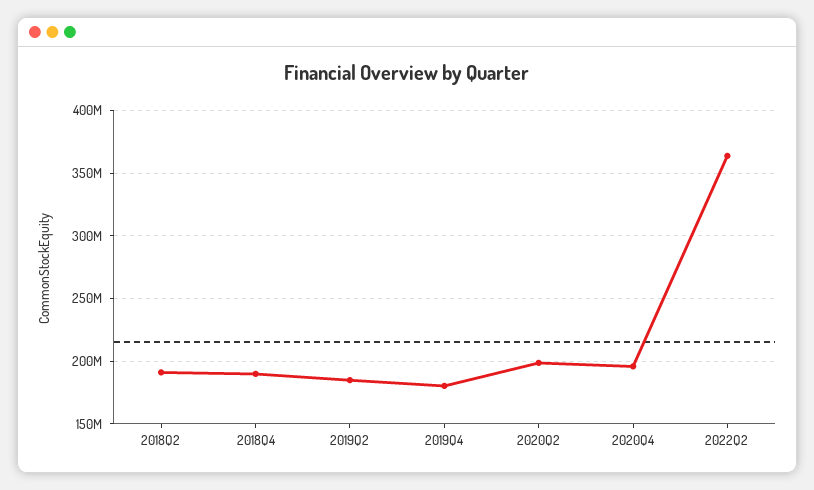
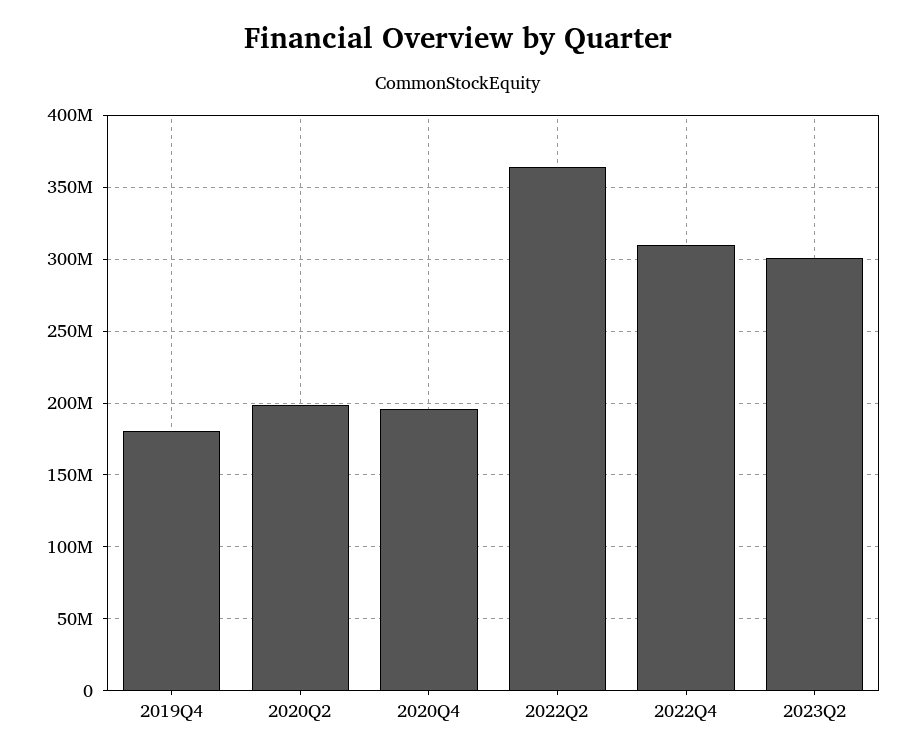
2018Q2: 190000000 -> none
2018Q4: 190000000 -> none
2019Q2: 185000000 -> none
2022Q4: none -> 310000000
2023Q2: none -> 300000000

